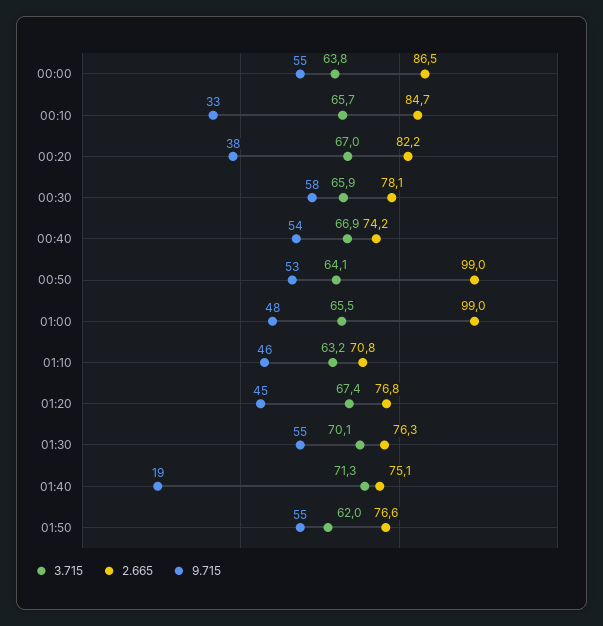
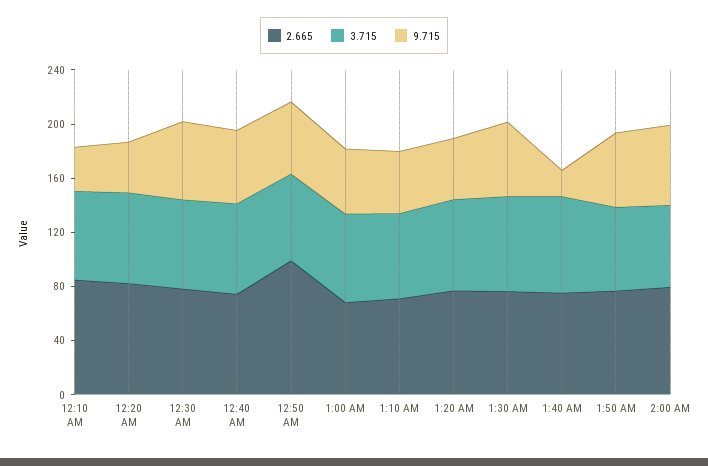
3.715, 00:00: 63.8 -> none
2.665, 00:00: 86.5 -> none
9.715, 00:00: 55 -> none
2.665, 01:00: 99 -> 70
2.665, 2:00 AM: none -> 80
3.715, 2:00 AM: none -> 60
9.715, 2:00 AM: none -> 60

